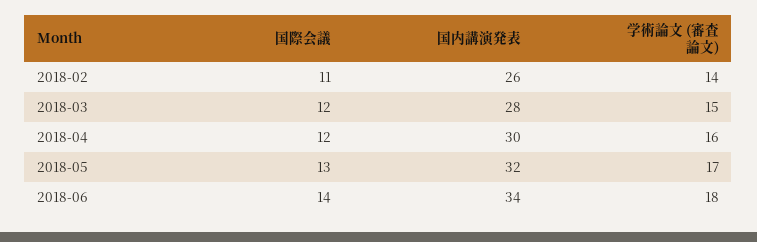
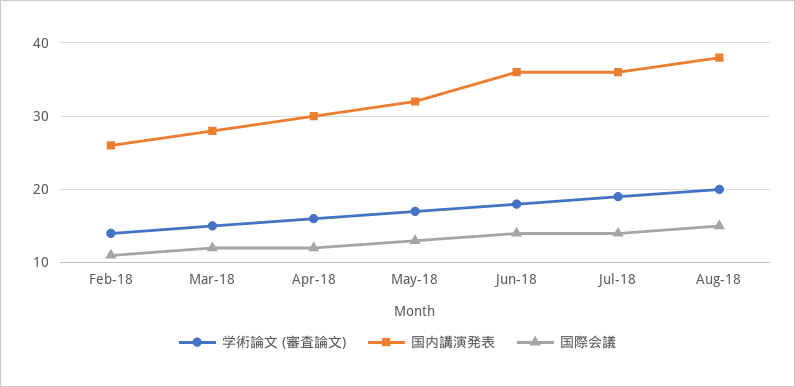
国内講演発表, 2018-06: 34 -> 36
学術論文 (審査論文), Jul-18: none -> 19
国内講演発表, Jul-18: none -> 36
国際会議, Jul-18: none -> 14
学術論文 (審査論文), Aug-18: none -> 20
国内講演発表, Aug-18: none -> 38
国際会議, Aug-18: none -> 15

